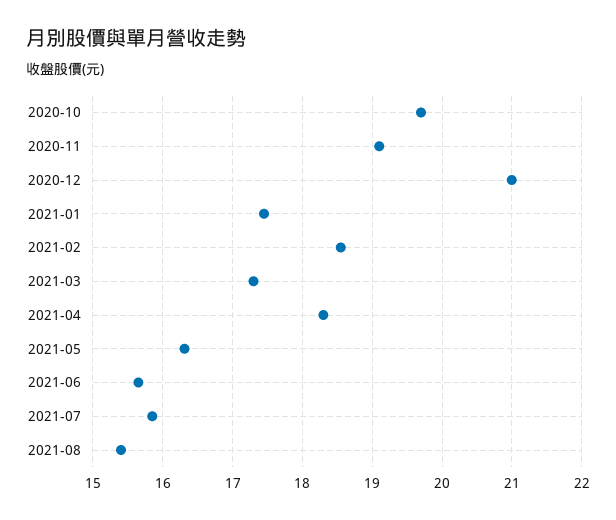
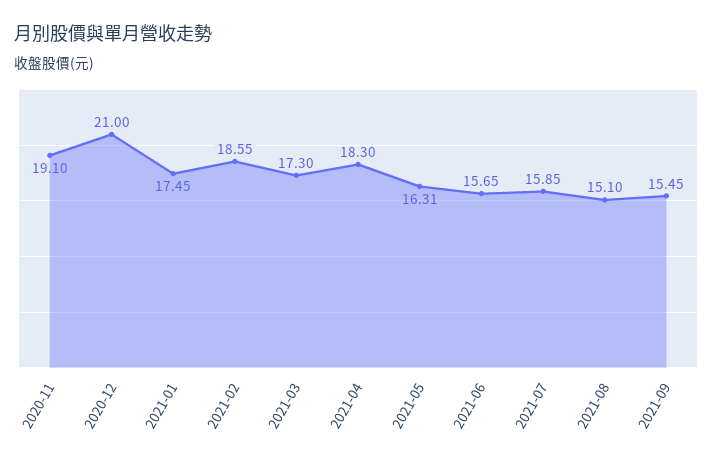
2020-10: 19.7 -> none
2021-08: 15.4 -> 15.1
2021-09: none -> 15.45

